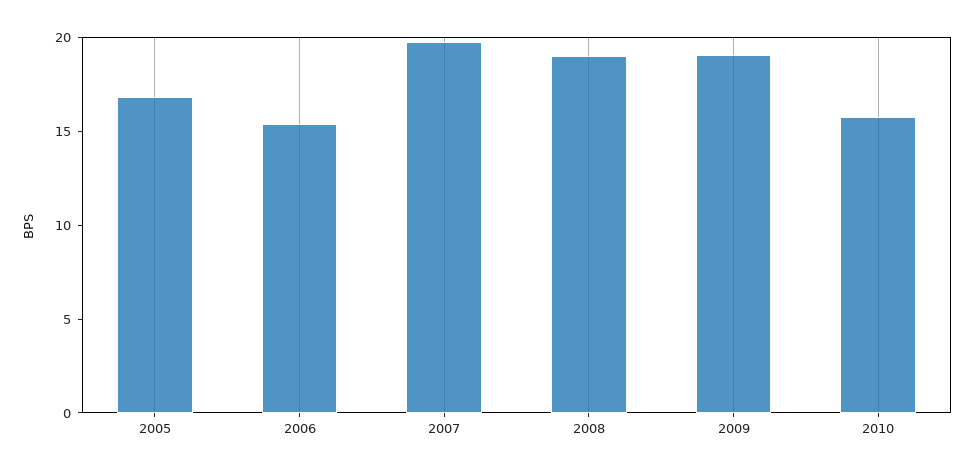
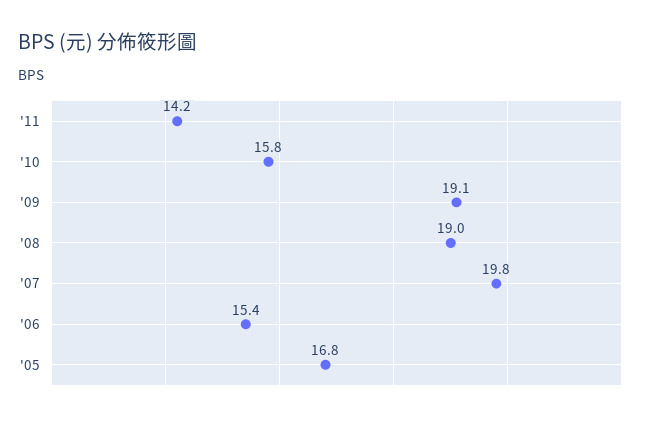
'11: none -> 14.2

